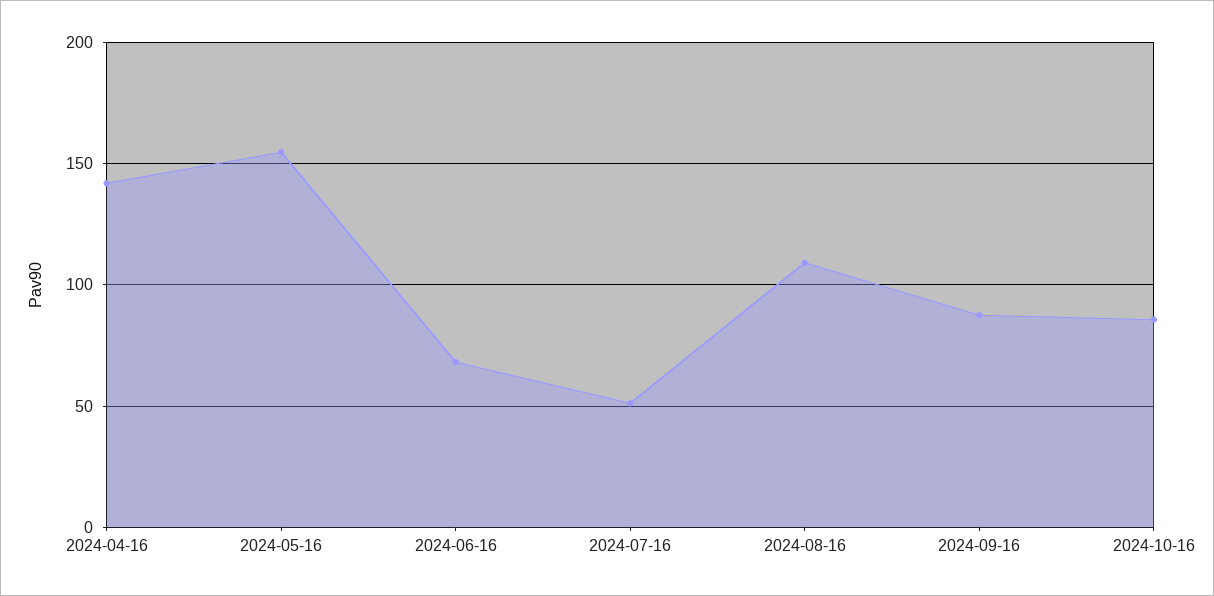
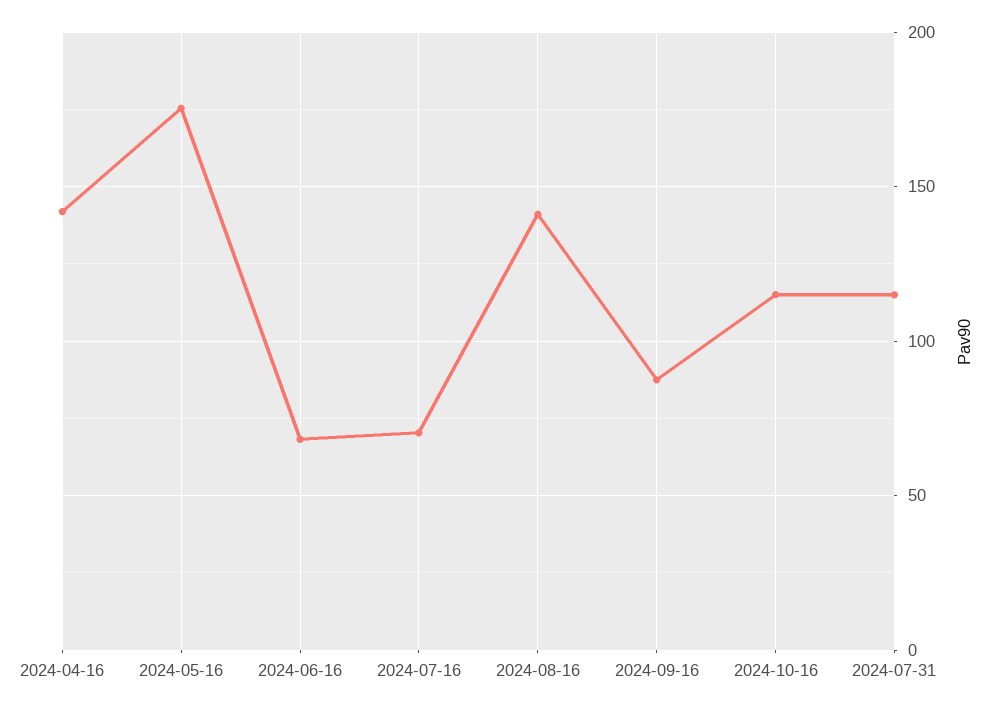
2024-05-16: 155 -> 175
2024-07-16: 50 -> 70
2024-08-16: 110 -> 140
2024-10-16: 85 -> 115
2024-07-31: none -> 115

